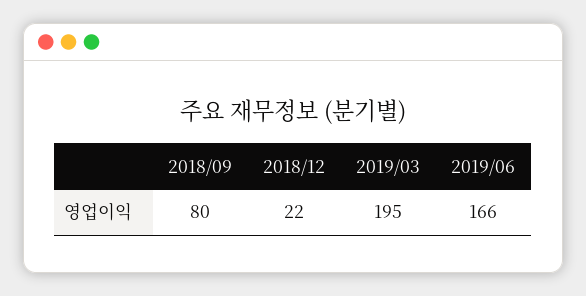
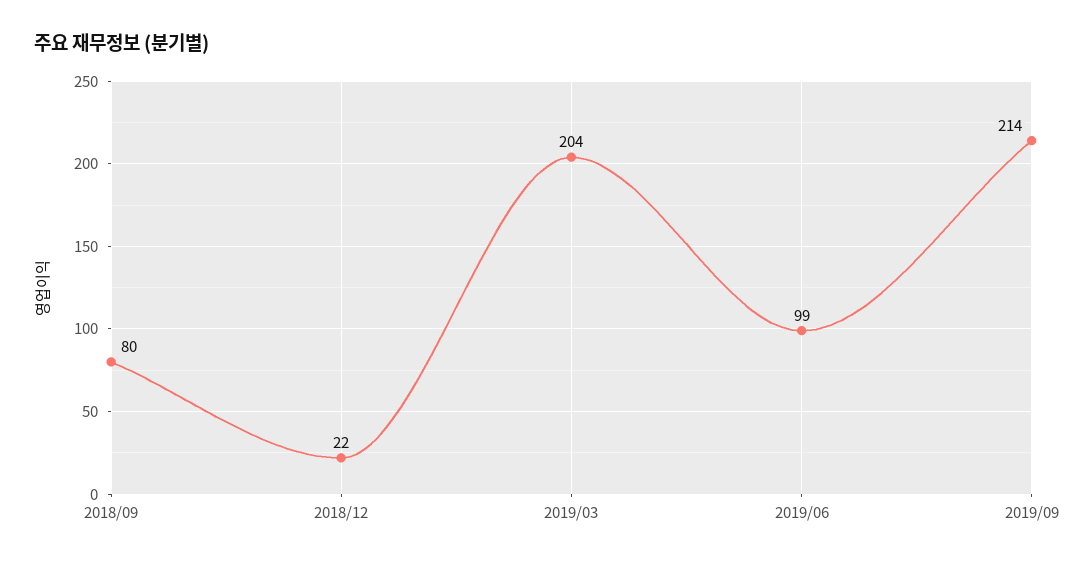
2019/03: 195 -> 204
2019/06: 166 -> 99
2019/09: none -> 214

